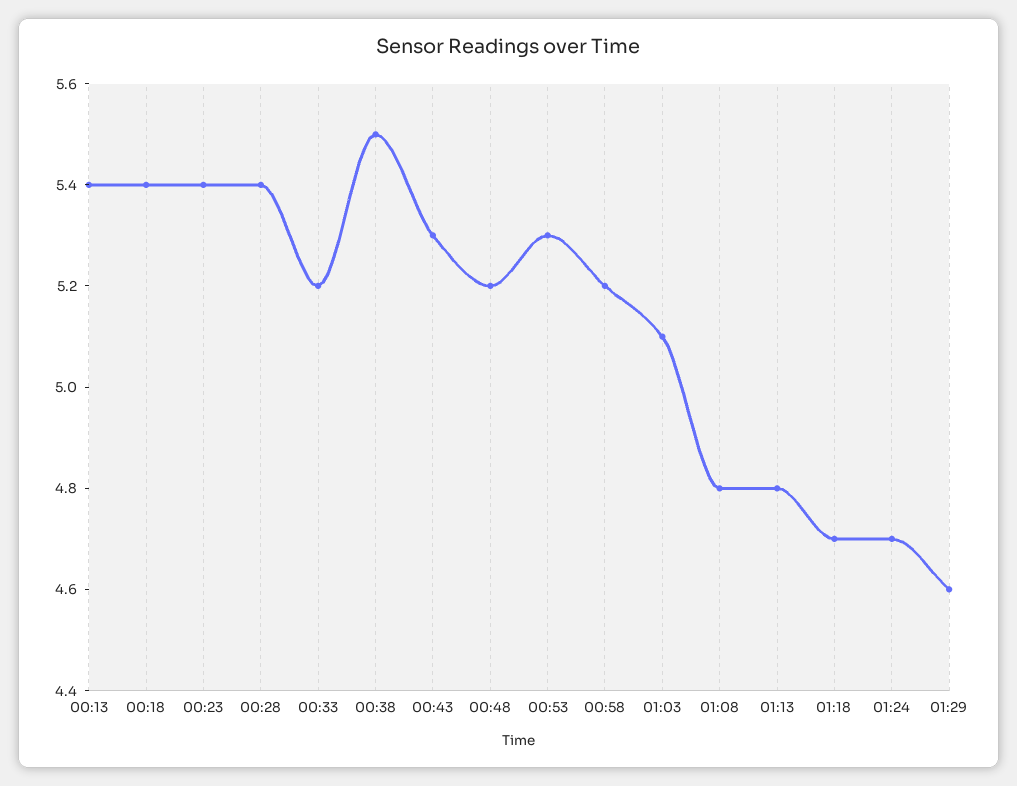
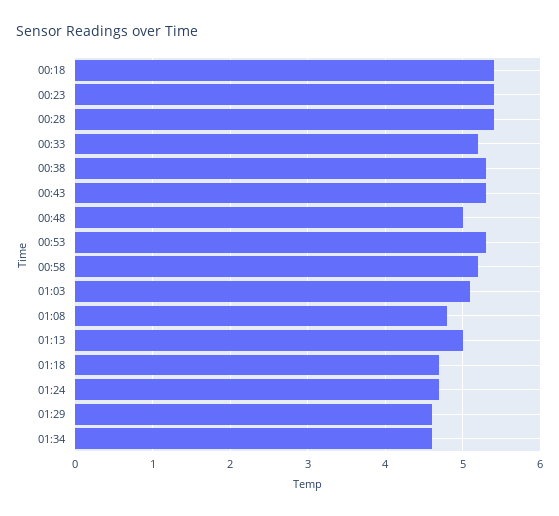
00:13: 5.4 -> none
00:38: 5.5 -> 5.3
00:48: 5.2 -> 5
01:13: 4.8 -> 5
01:34: none -> 4.6

